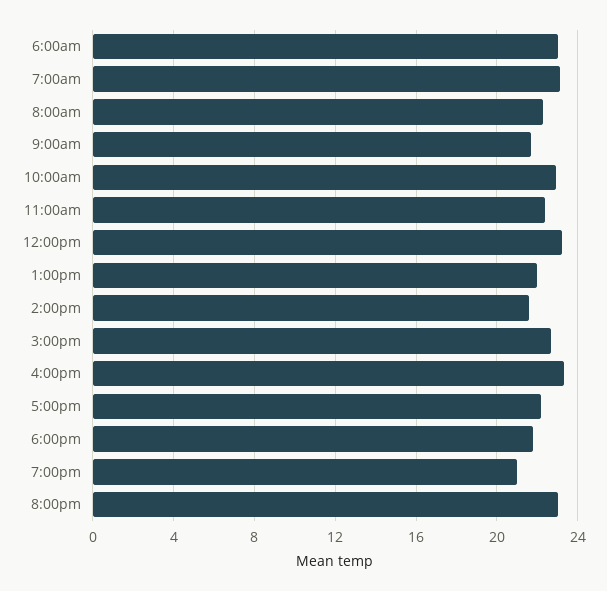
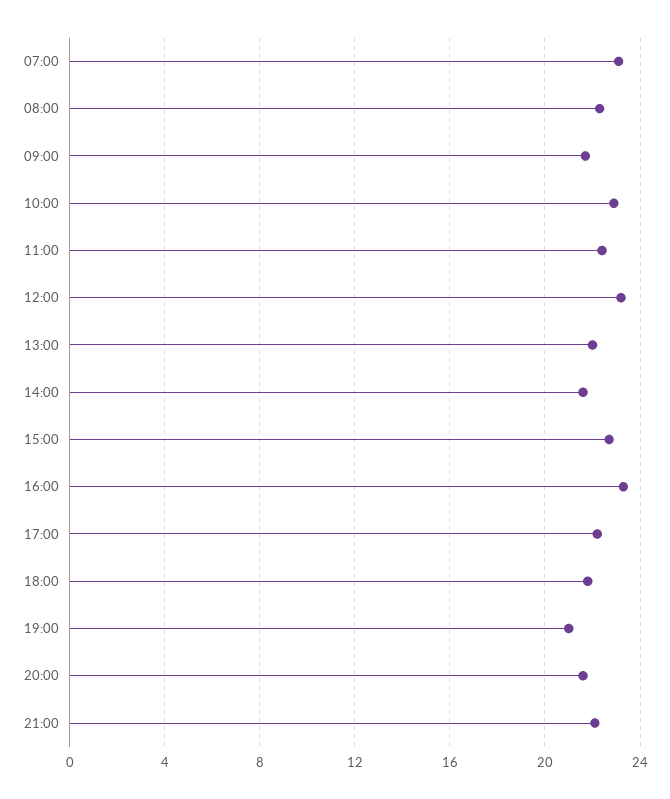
6:00am: 23 -> none
8:00pm: 23 -> 21.5
21:00: none -> 22

